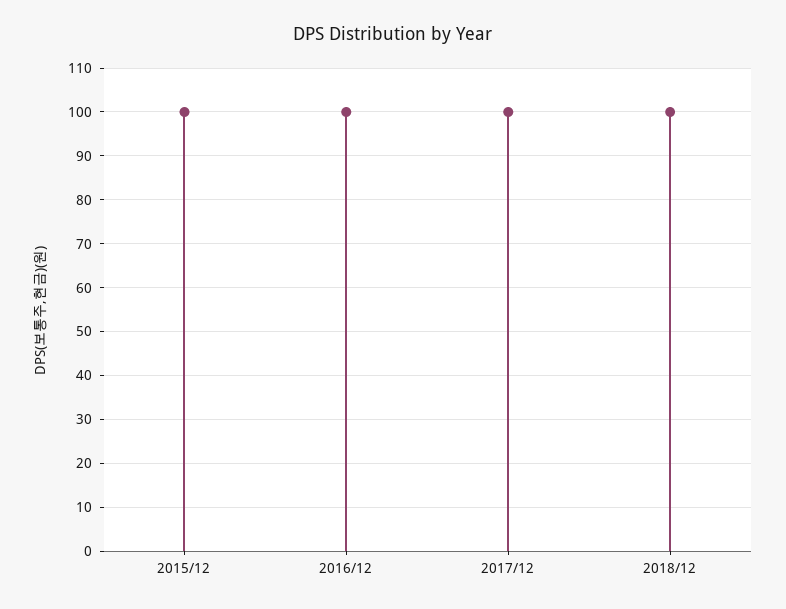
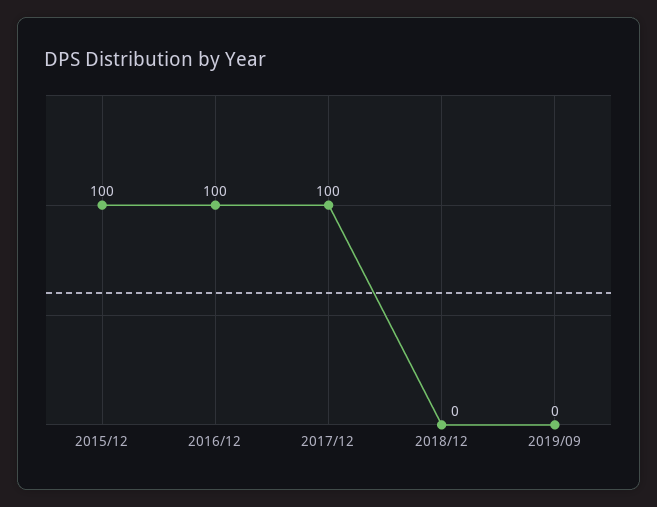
2018/12: 100 -> 0
2019/09: none -> 0

